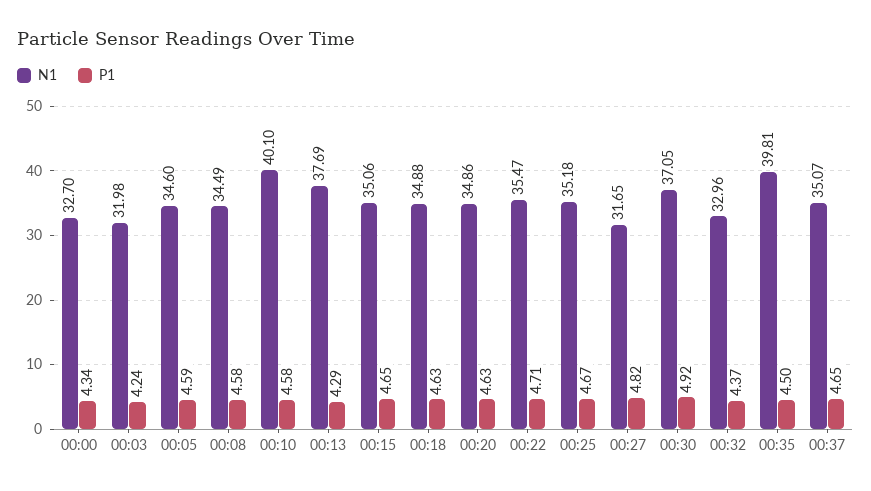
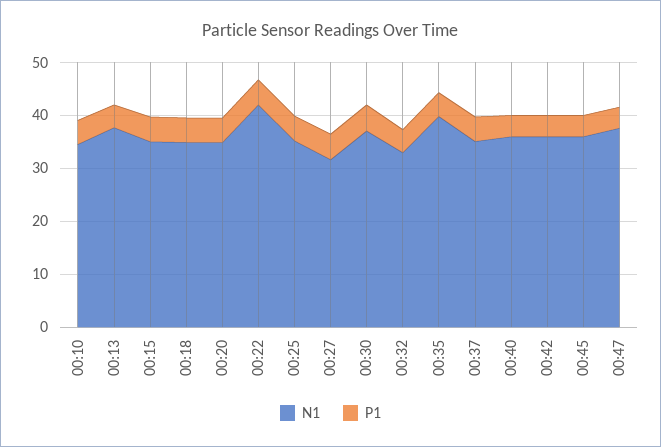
N1, 00:00: 32.7 -> none
P1, 00:00: 4.34 -> none
N1, 00:03: 31.98 -> none
P1, 00:03: 4.24 -> none
N1, 00:05: 34.6 -> none
P1, 00:05: 4.59 -> none
N1, 00:08: 34.49 -> none
P1, 00:08: 4.58 -> none
N1, 00:10: 40.1 -> 34
N1, 00:22: 35.47 -> 42
N1, 00:40: none -> 36
P1, 00:40: none -> 4
N1, 00:42: none -> 36
P1, 00:42: none -> 4
N1, 00:45: none -> 36
P1, 00:45: none -> 4
N1, 00:47: none -> 38
P1, 00:47: none -> 4

